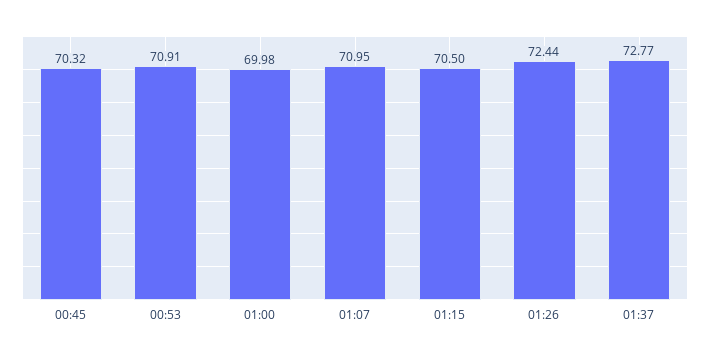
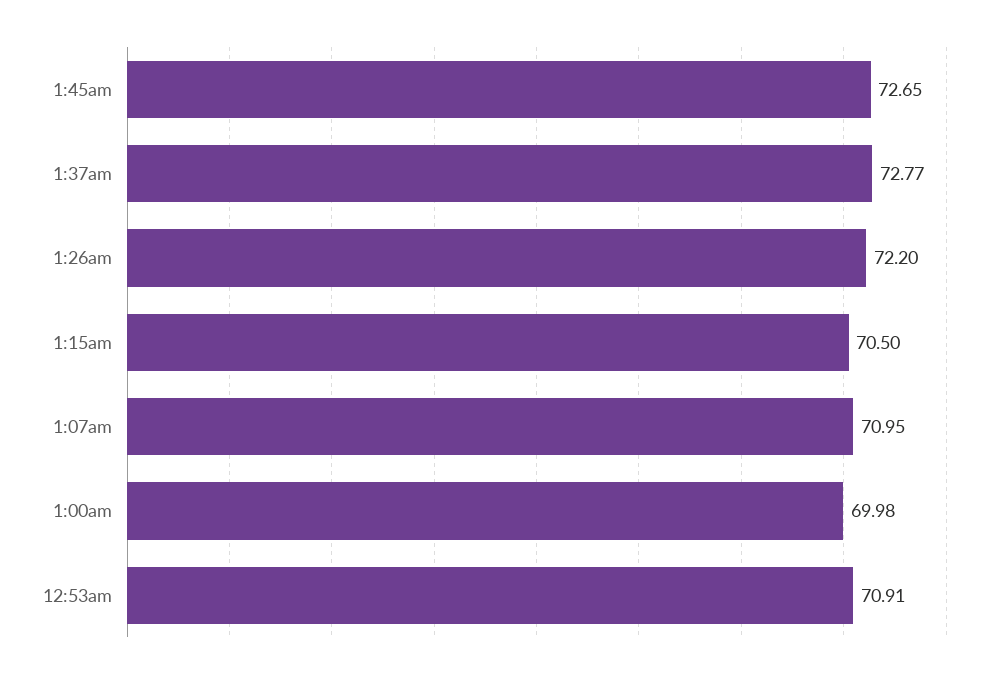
00:45: 70.32 -> none
01:26: 72.44 -> 72.2
1:45am: none -> 72.65

